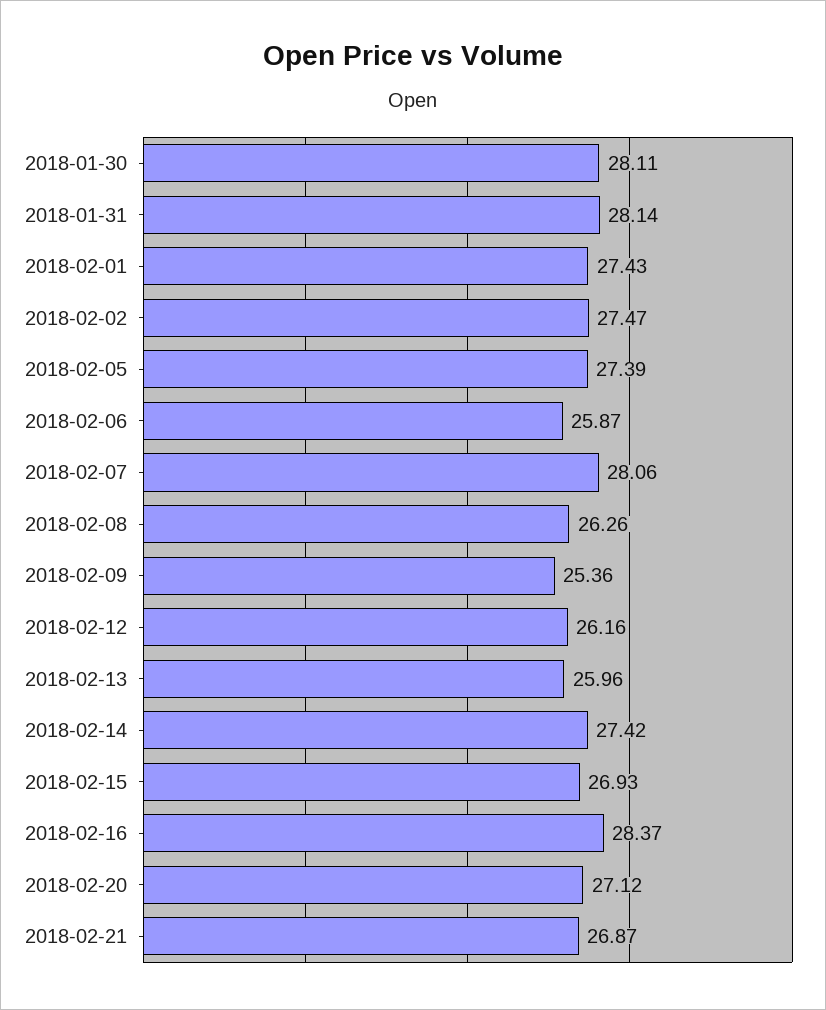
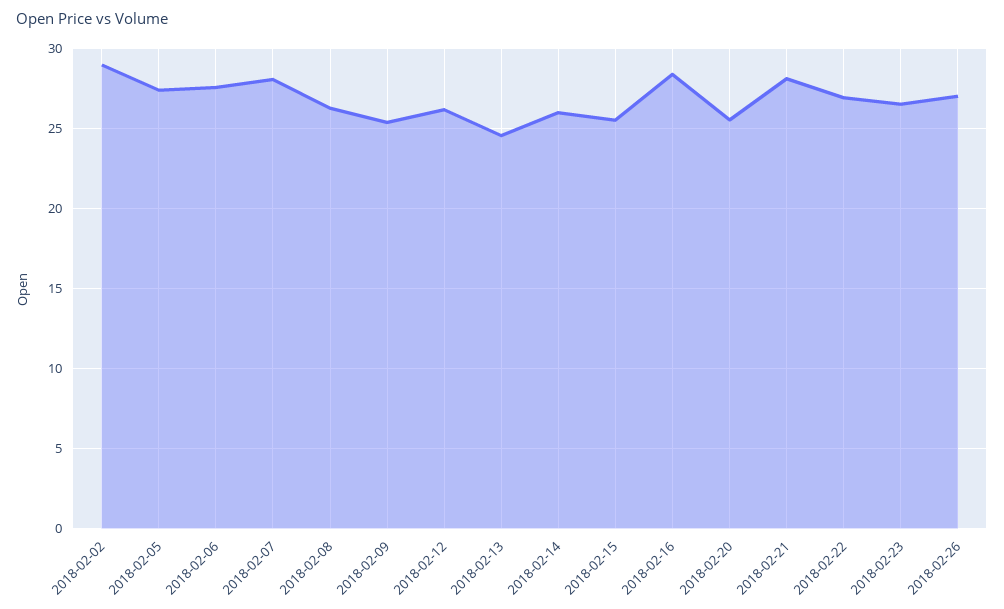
2018-01-30: 28.11 -> none
2018-01-31: 28.14 -> none
2018-02-01: 27.43 -> none
2018-02-02: 27.47 -> 29
2018-02-06: 25.87 -> 27.5
2018-02-13: 25.96 -> 24.5
2018-02-14: 27.42 -> 26
2018-02-15: 26.93 -> 25.5
2018-02-20: 27.12 -> 25.5
2018-02-21: 26.87 -> 28
2018-02-22: none -> 27
2018-02-23: none -> 26.5
2018-02-26: none -> 27

